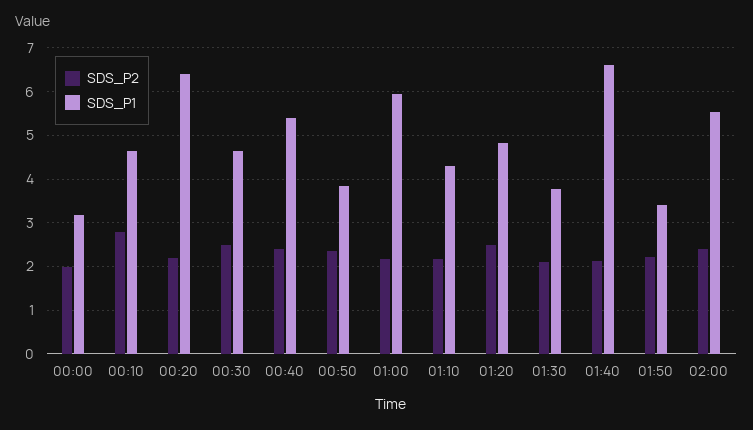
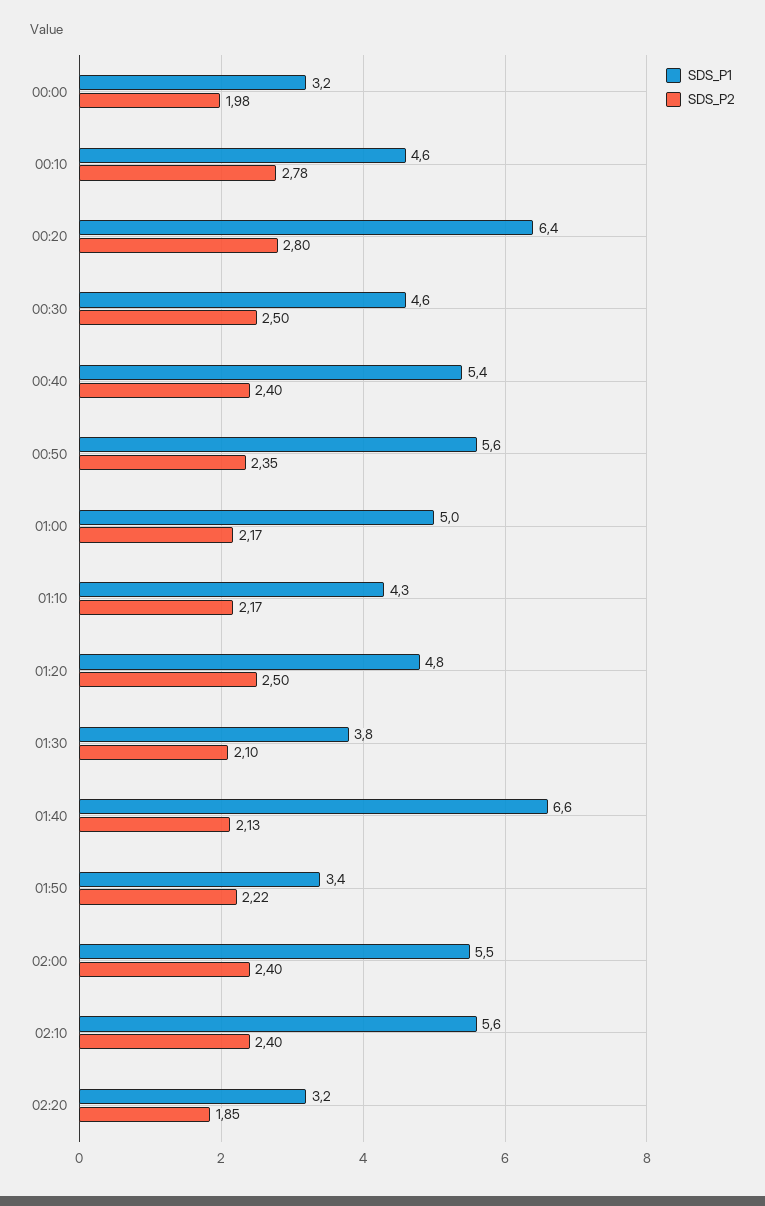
SDS_P2, 00:20: 2.2 -> 2.8
SDS_P1, 00:50: 3.8 -> 5.6
SDS_P1, 01:00: 6 -> 5
SDS_P1, 02:10: none -> 5.6
SDS_P2, 02:10: none -> 2.4
SDS_P1, 02:20: none -> 3.2
SDS_P2, 02:20: none -> 1.85

